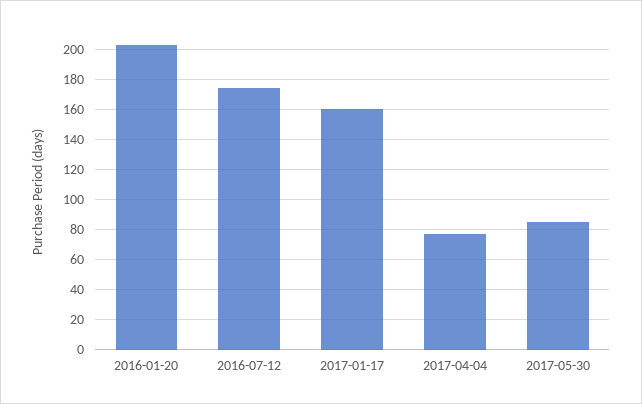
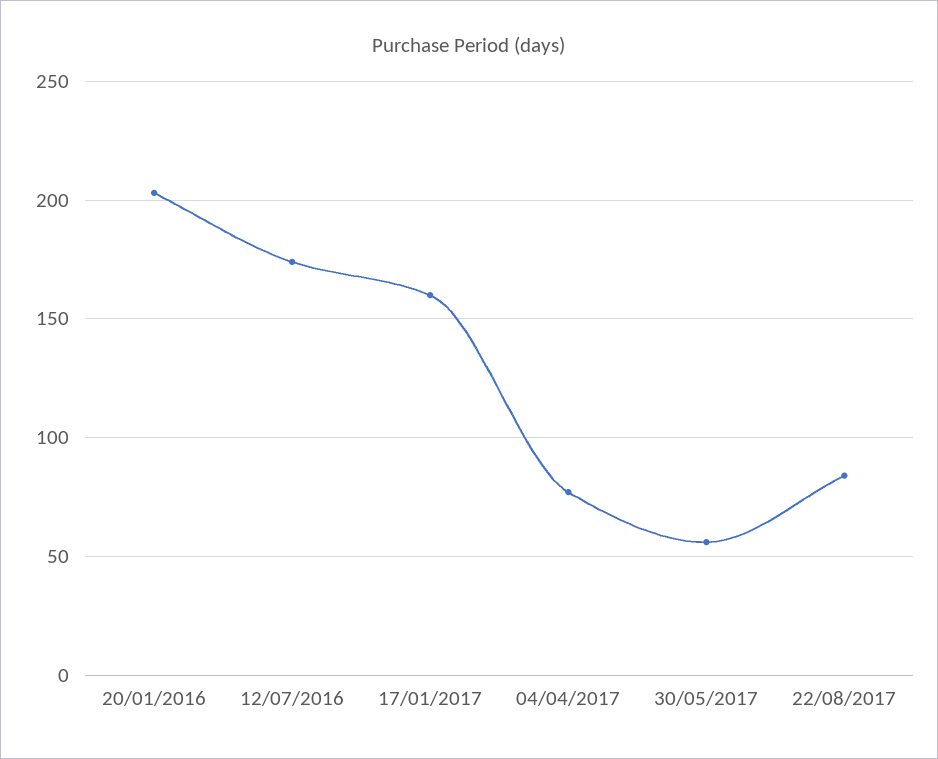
2017-05-30: 85 -> 55
22/08/2017: none -> 85

